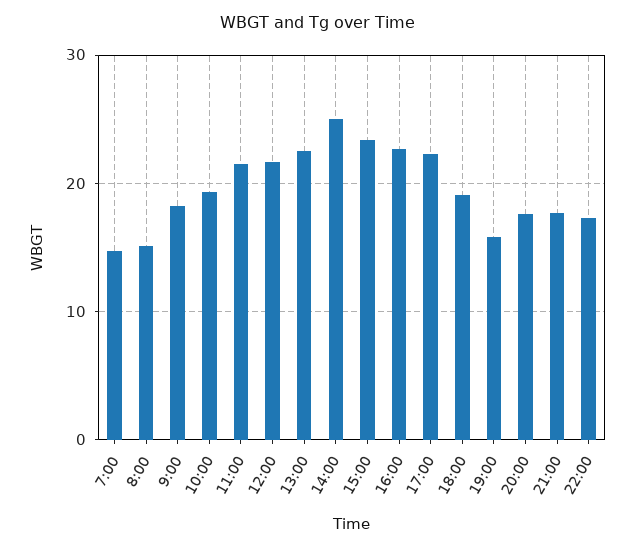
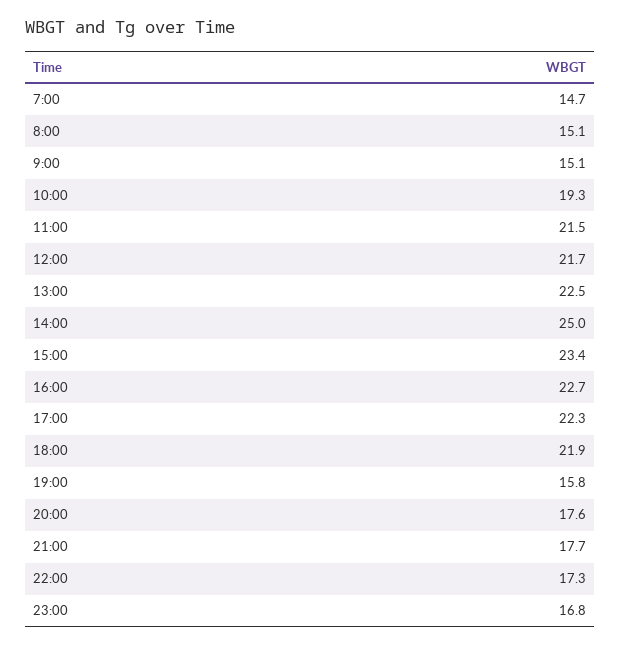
9:00: 18 -> 15.1
18:00: 19 -> 21.9
23:00: none -> 16.8

